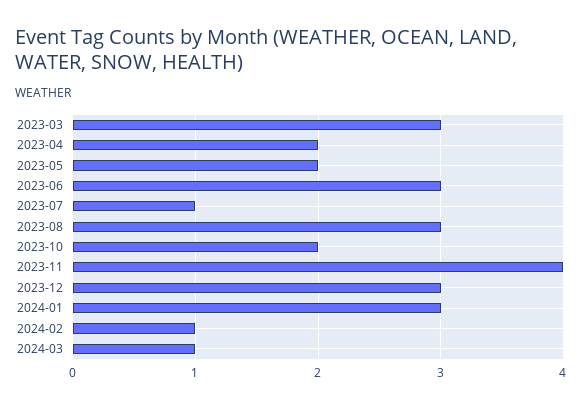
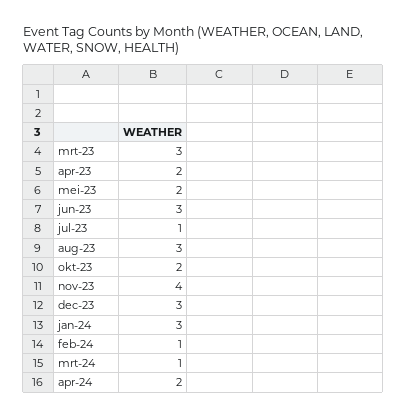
apr-24: none -> 2

